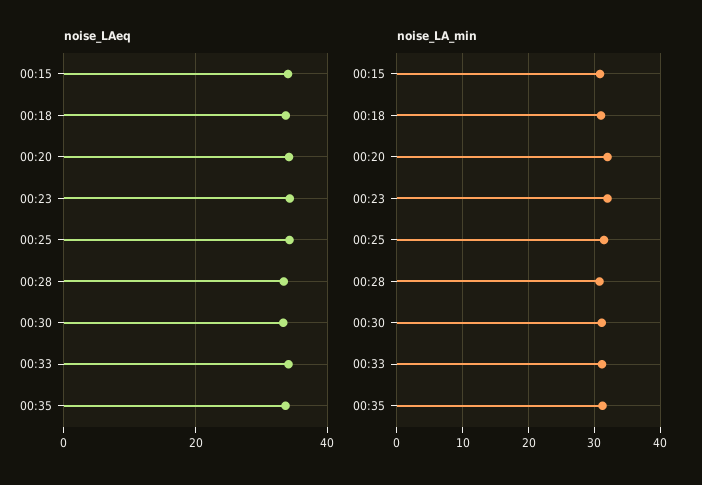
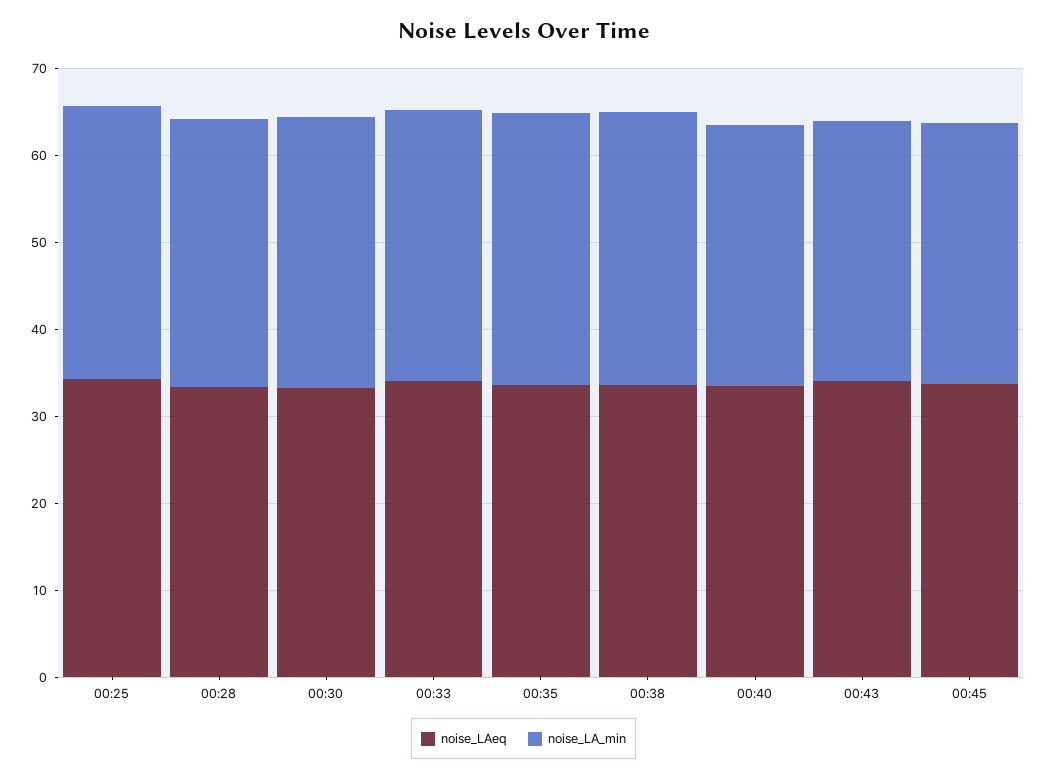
noise_LAeq, 00:15: 34 -> none
noise_LAeq, 00:18: 34 -> none
noise_LAeq, 00:20: 34 -> none
noise_LAeq, 00:23: 34 -> none
noise_LA_min, 00:15: 31 -> none
noise_LA_min, 00:18: 31 -> none
noise_LA_min, 00:20: 32 -> none
noise_LA_min, 00:23: 32 -> none
noise_LAeq, 00:38: none -> 34
noise_LA_min, 00:38: none -> 32
noise_LAeq, 00:40: none -> 34
noise_LA_min, 00:40: none -> 30
noise_LAeq, 00:43: none -> 34
noise_LA_min, 00:43: none -> 30
noise_LAeq, 00:45: none -> 34
noise_LA_min, 00:45: none -> 30

